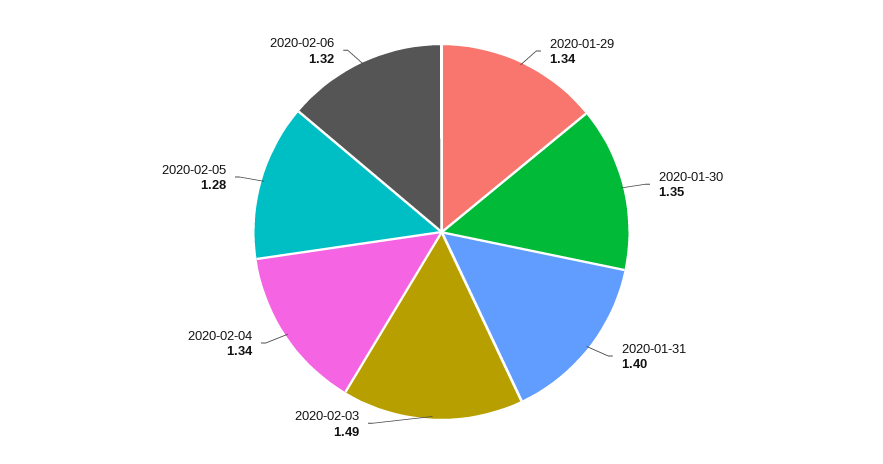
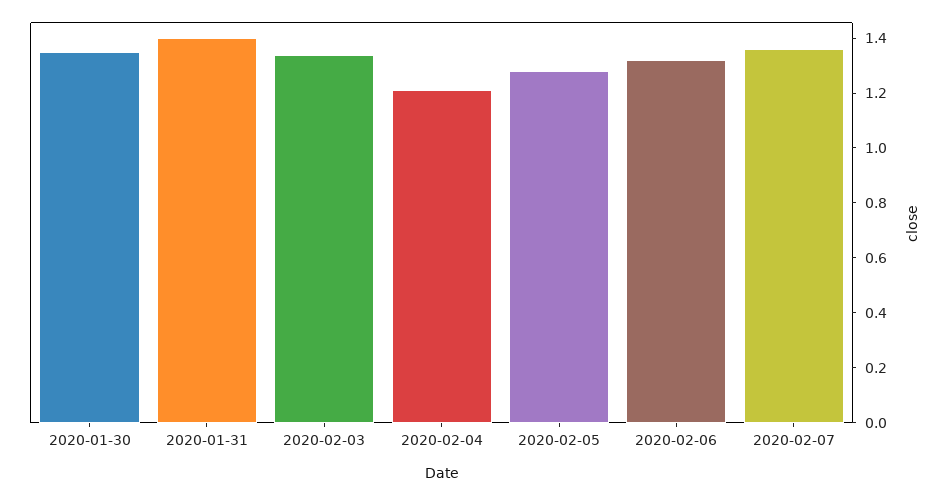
2020-01-29: 1.34 -> none
2020-02-03: 1.49 -> 1.35
2020-02-04: 1.34 -> 1.2
2020-02-07: none -> 1.35

